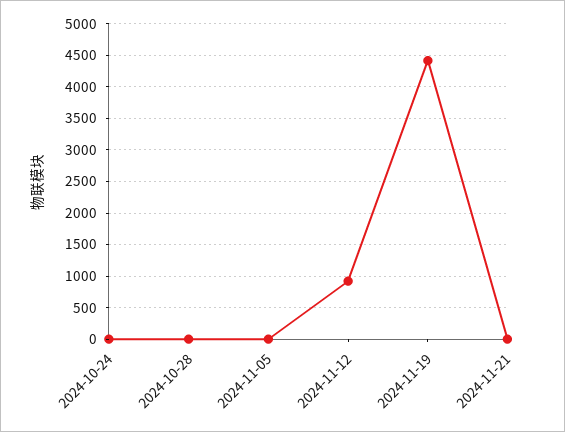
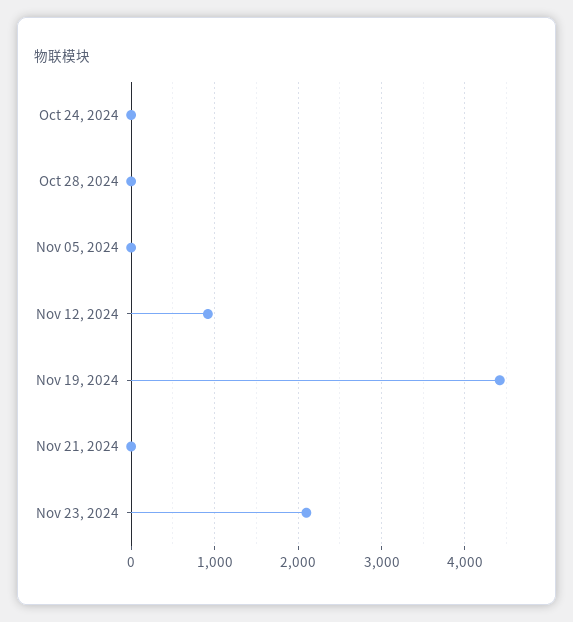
Nov 23, 2024: none -> 2100

